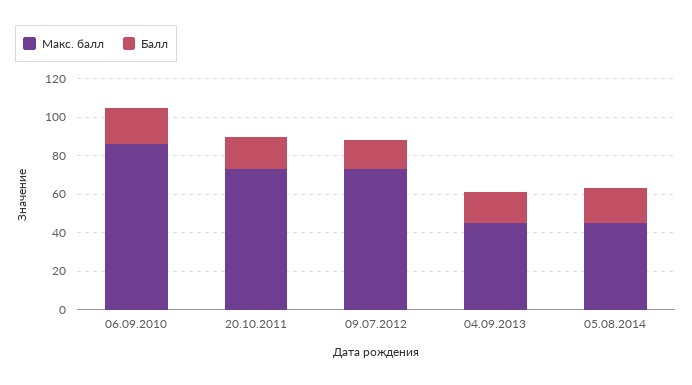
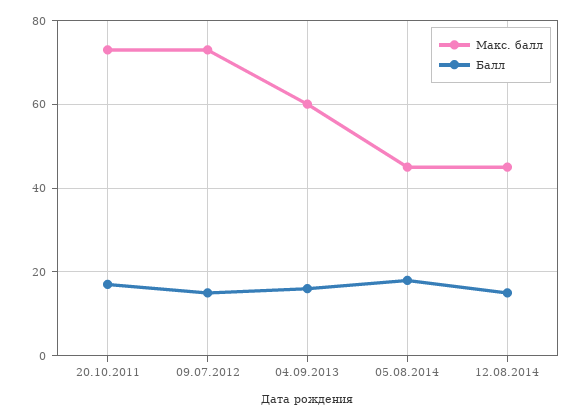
Макс. балл, 06.09.2010: 85 -> none
Балл, 06.09.2010: 20 -> none
Макс. балл, 04.09.2013: 45 -> 60
Макс. балл, 12.08.2014: none -> 45
Балл, 12.08.2014: none -> 15

